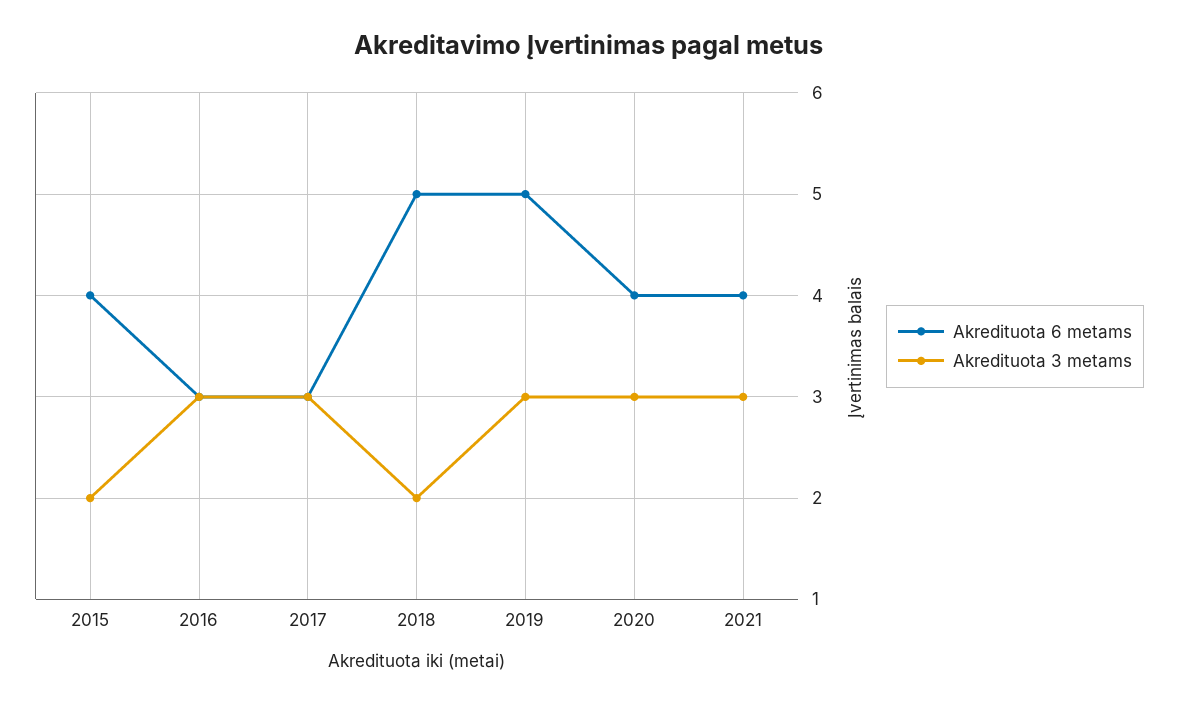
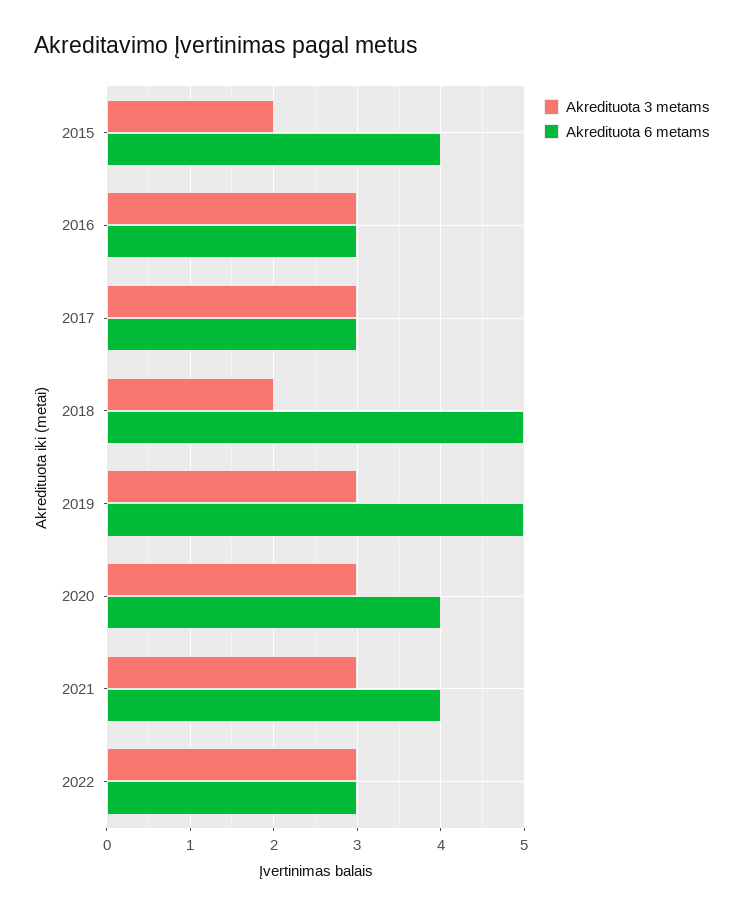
Akredituota 3 metams, 2022: none -> 3
Akredituota 6 metams, 2022: none -> 3

